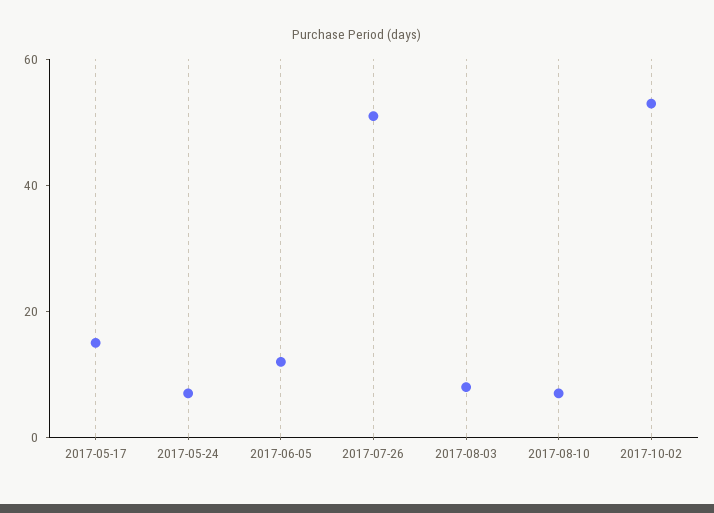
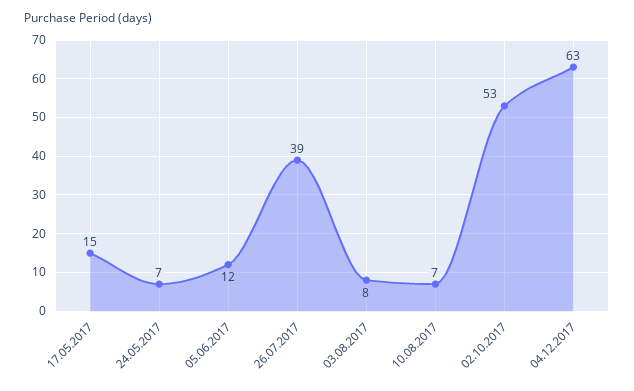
2017-07-26: 50 -> 39
04.12.2017: none -> 63

